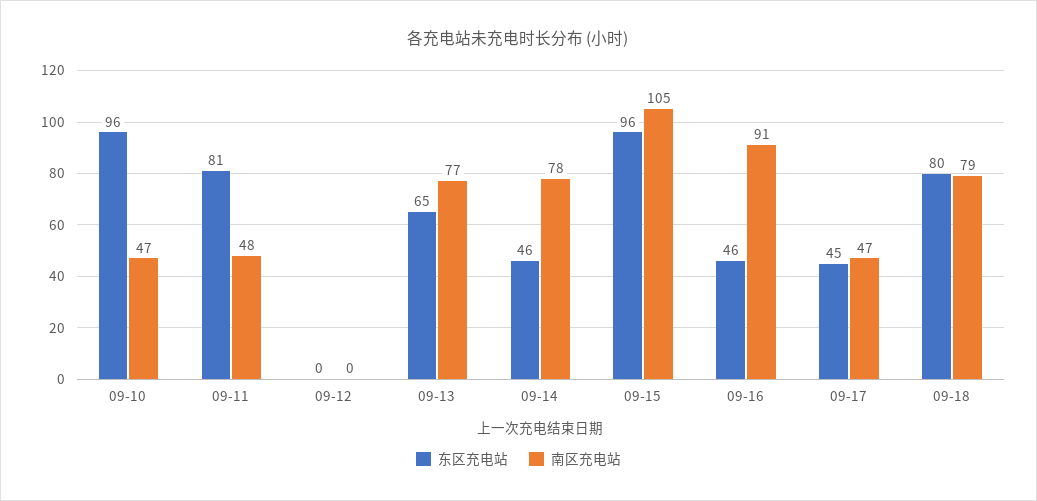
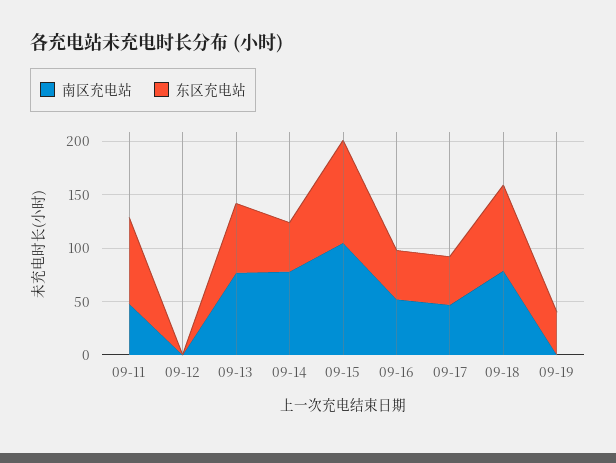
东区充电站, 09-10: 96 -> none
南区充电站, 09-10: 47 -> none
南区充电站, 09-16: 91 -> 50
南区充电站, 09-19: none -> 0
东区充电站, 09-19: none -> 40

